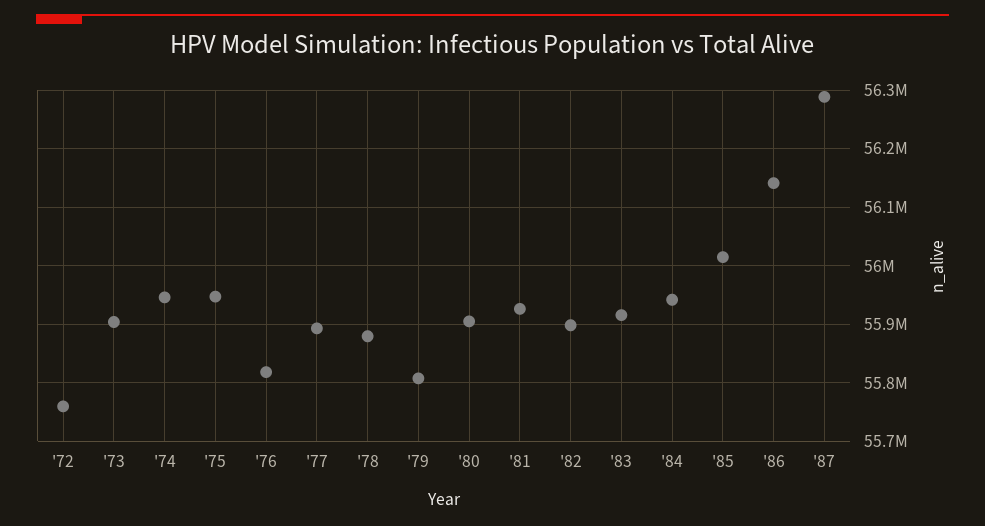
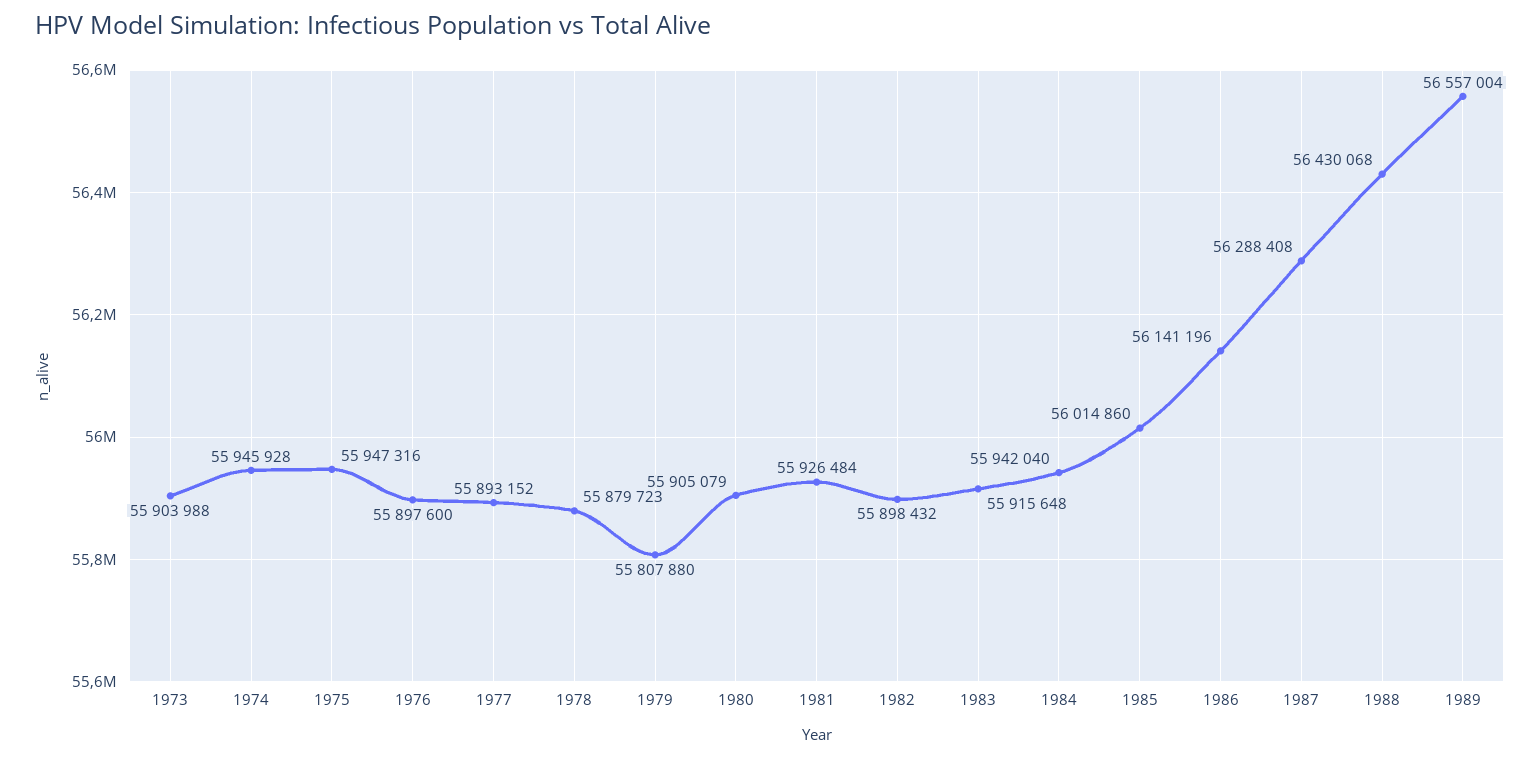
'72: 55760000 -> none
'76: 55820000 -> 55897600
1988: none -> 56430068
1989: none -> 56557004

